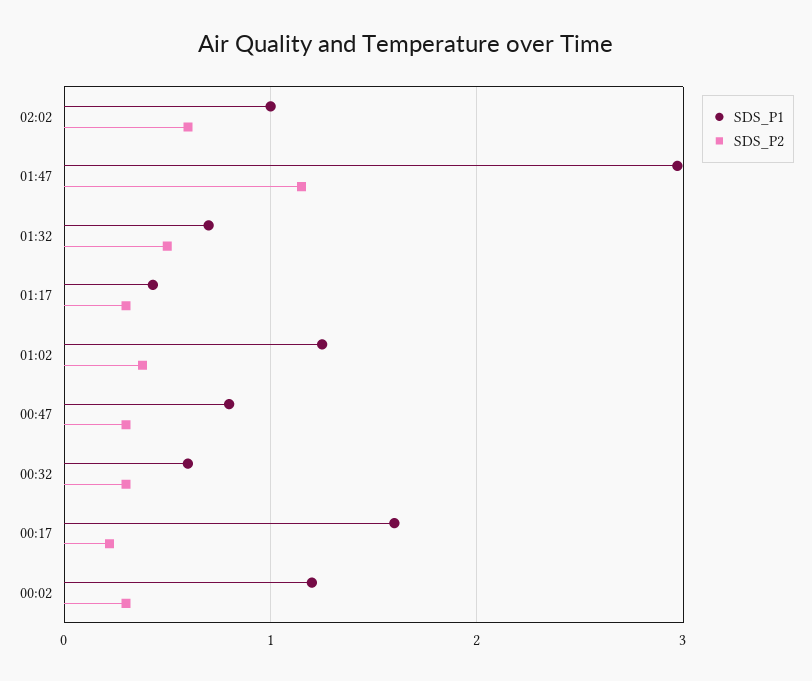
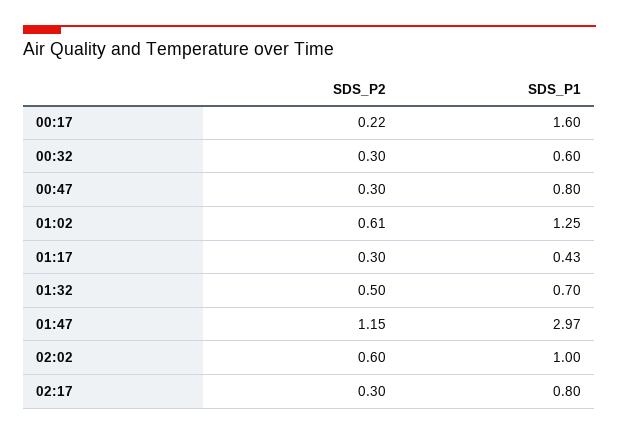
SDS_P2, 01:02: 0.4 -> 0.61
SDS_P1, 00:02: 1.2 -> none
SDS_P2, 00:02: 0.3 -> none
SDS_P2, 02:17: none -> 0.3
SDS_P1, 02:17: none -> 0.8

